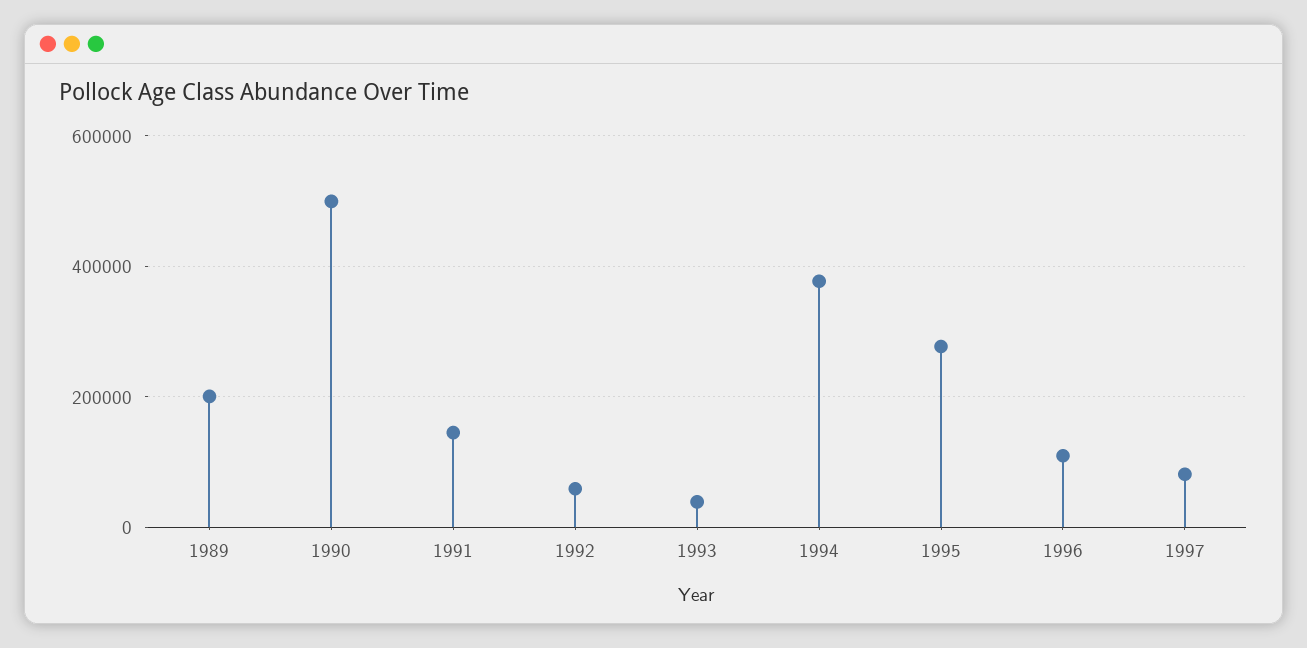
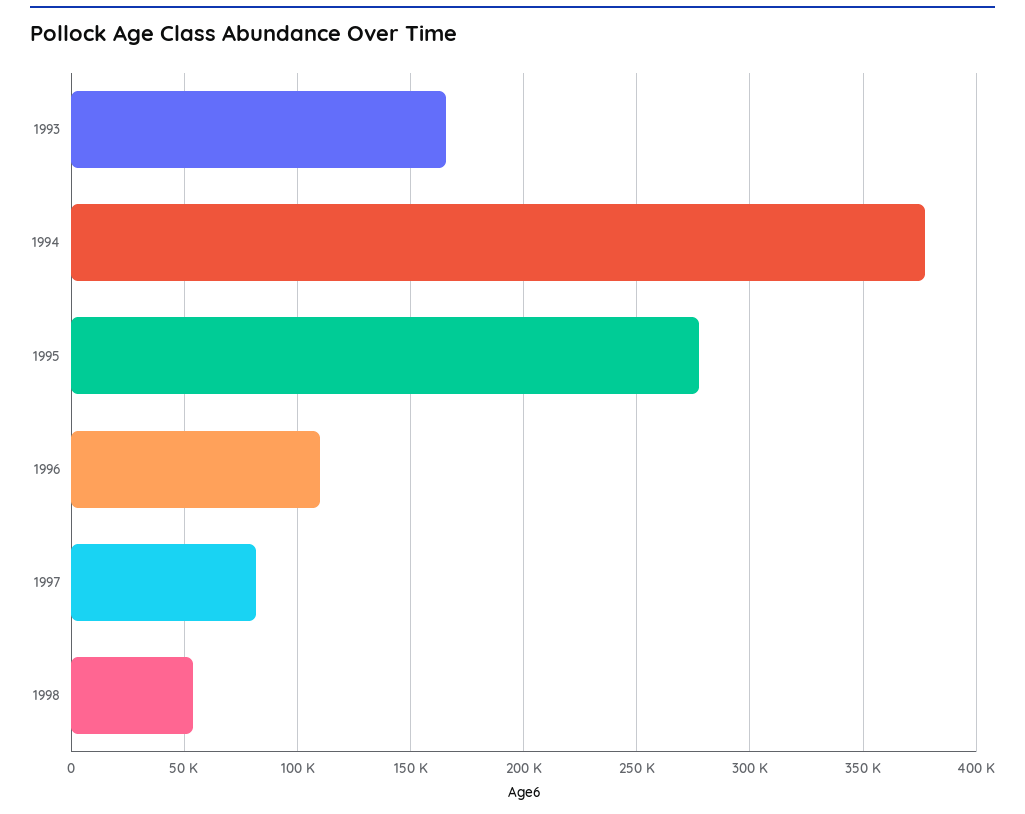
1989: 200000 -> none
1990: 500000 -> none
1991: 140000 -> none
1992: 60000 -> none
1993: 40000 -> 165000
1998: none -> 55000

